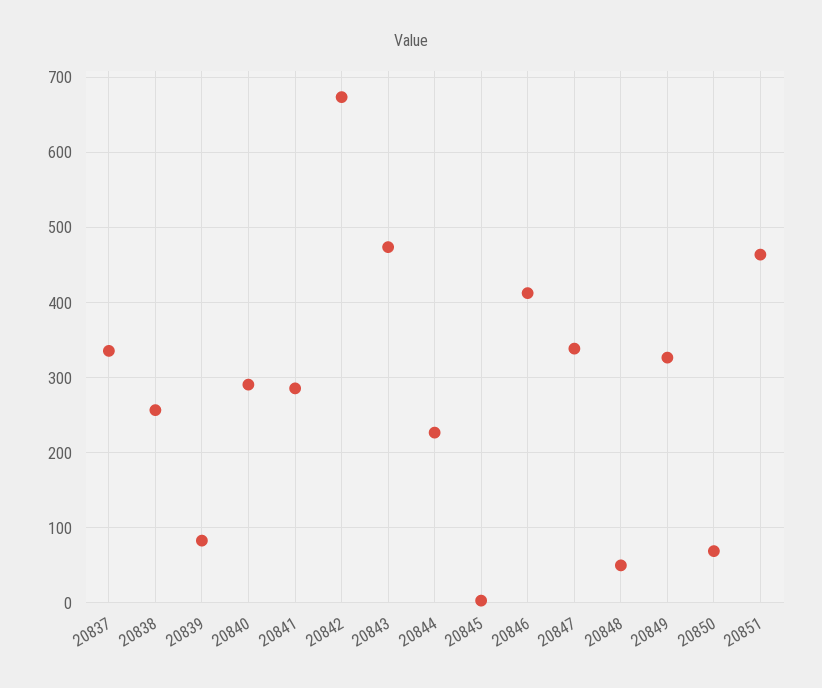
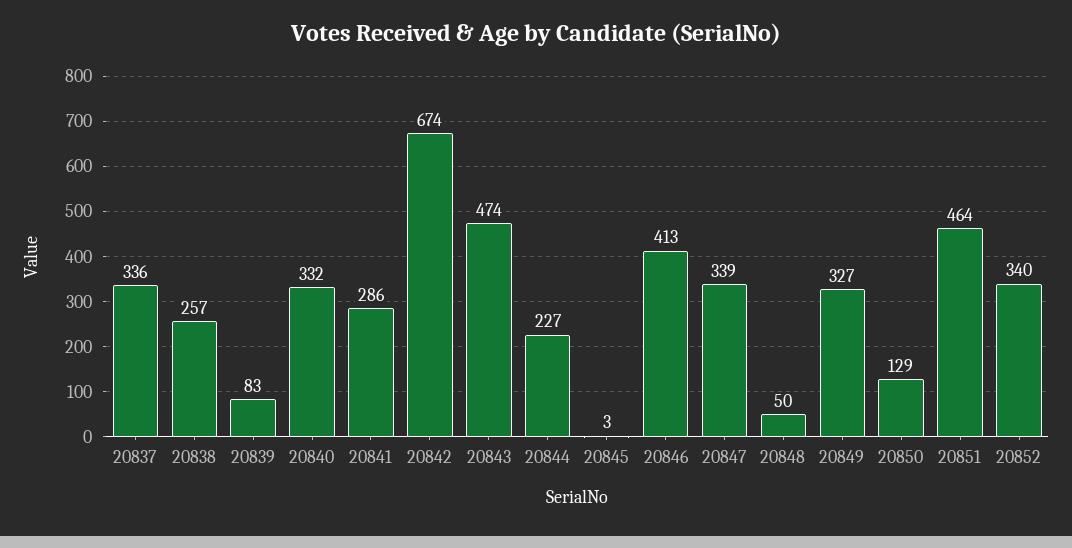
20840: 290 -> 332
20850: 70 -> 129
20852: none -> 340

